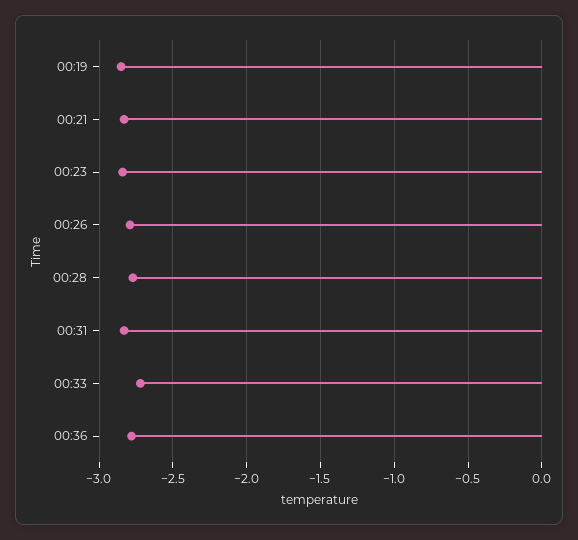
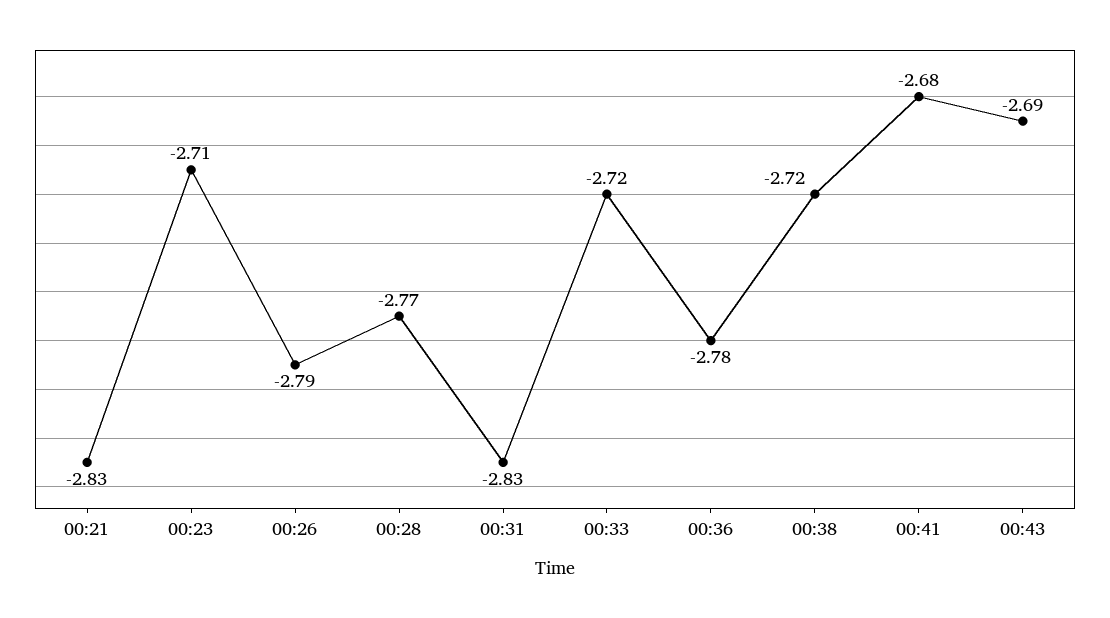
00:19: -2.85 -> none
00:23: -2.85 -> -2.71
00:38: none -> -2.72
00:41: none -> -2.68
00:43: none -> -2.69

